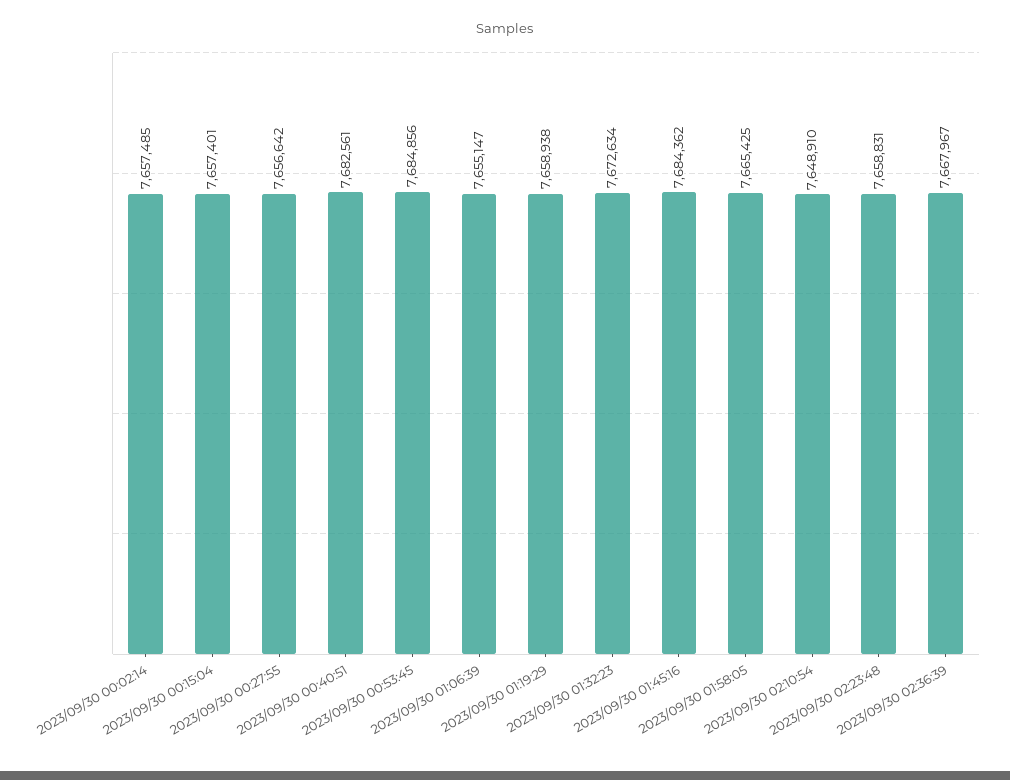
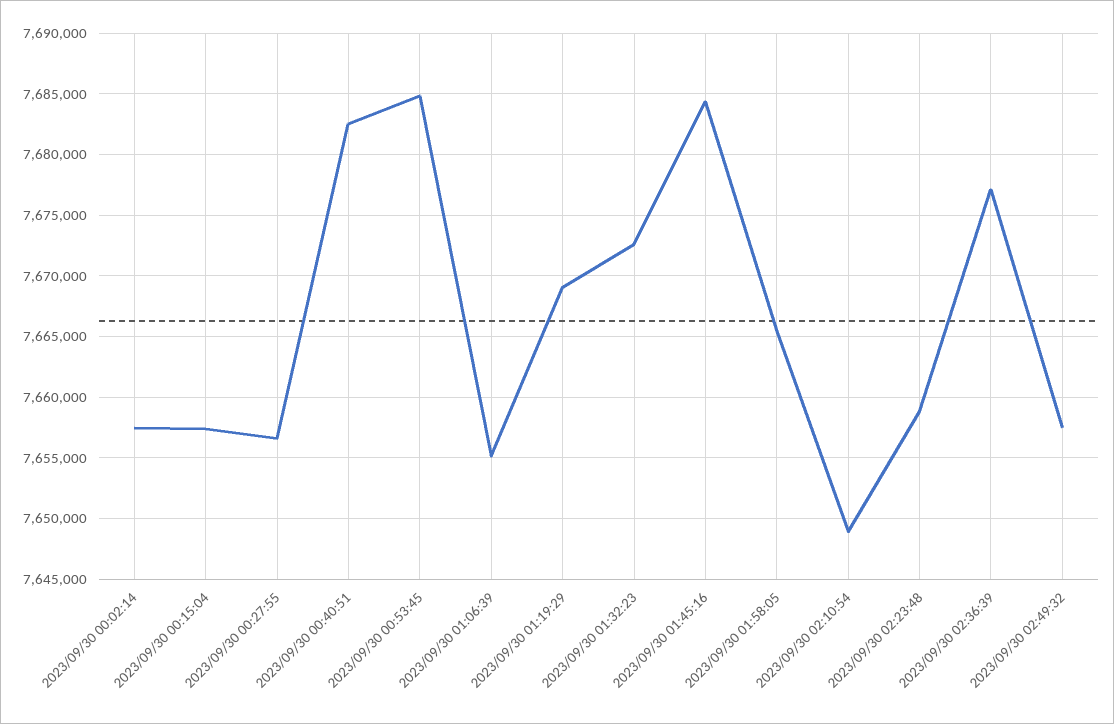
2023/09/30 01:19:29: 7658938 -> 7669000
2023/09/30 02:36:39: 7667967 -> 7677000
2023/09/30 02:49:32: none -> 7657500

